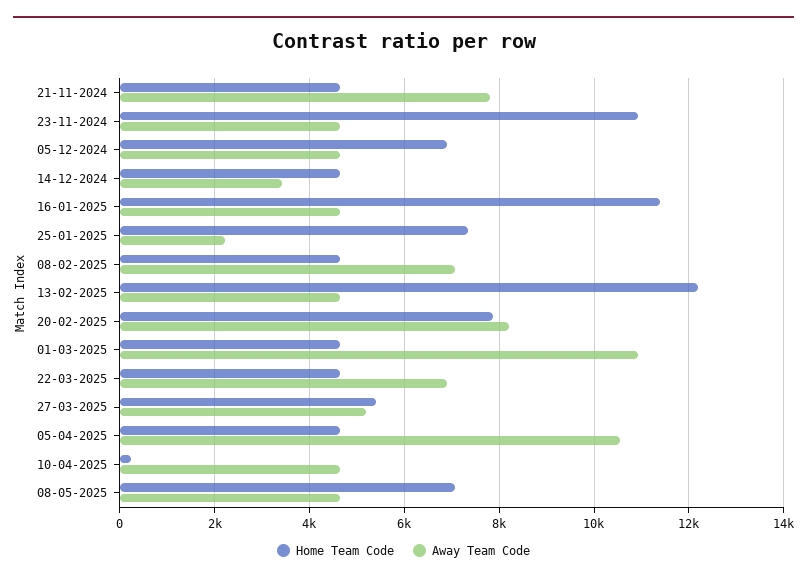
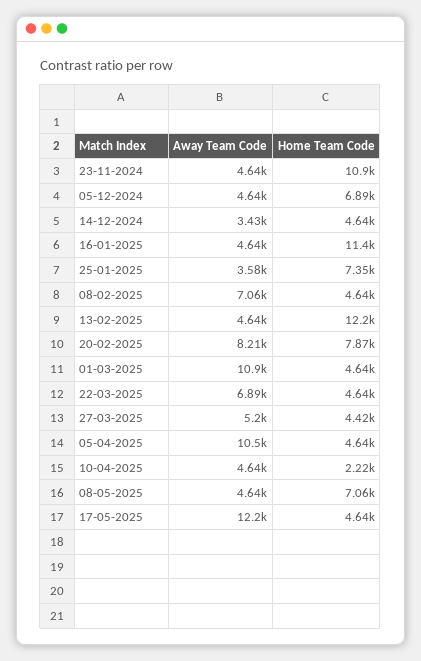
Home Team Code, 21-11-2024: 4600 -> none
Away Team Code, 21-11-2024: 7800 -> none
Away Team Code, 25-01-2025: 2200 -> 3580
Home Team Code, 27-03-2025: 5400 -> 4420
Home Team Code, 10-04-2025: 200 -> 2220
Away Team Code, 17-05-2025: none -> 12200
Home Team Code, 17-05-2025: none -> 4640

